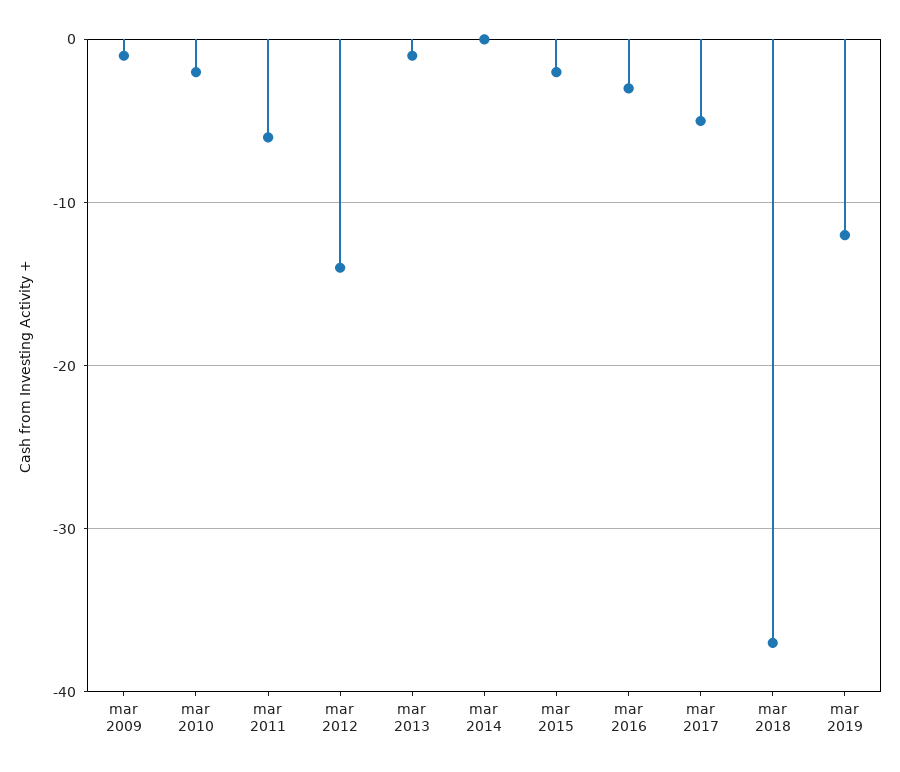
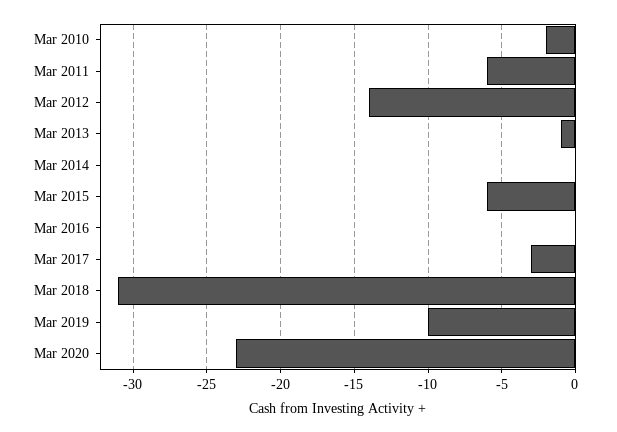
mar 2009: -1 -> none
mar 2015: -2 -> -6
mar 2016: -3 -> 0
mar 2017: -5 -> -3
mar 2018: -37 -> -31
mar 2019: -12 -> -10
Mar 2020: none -> -23

